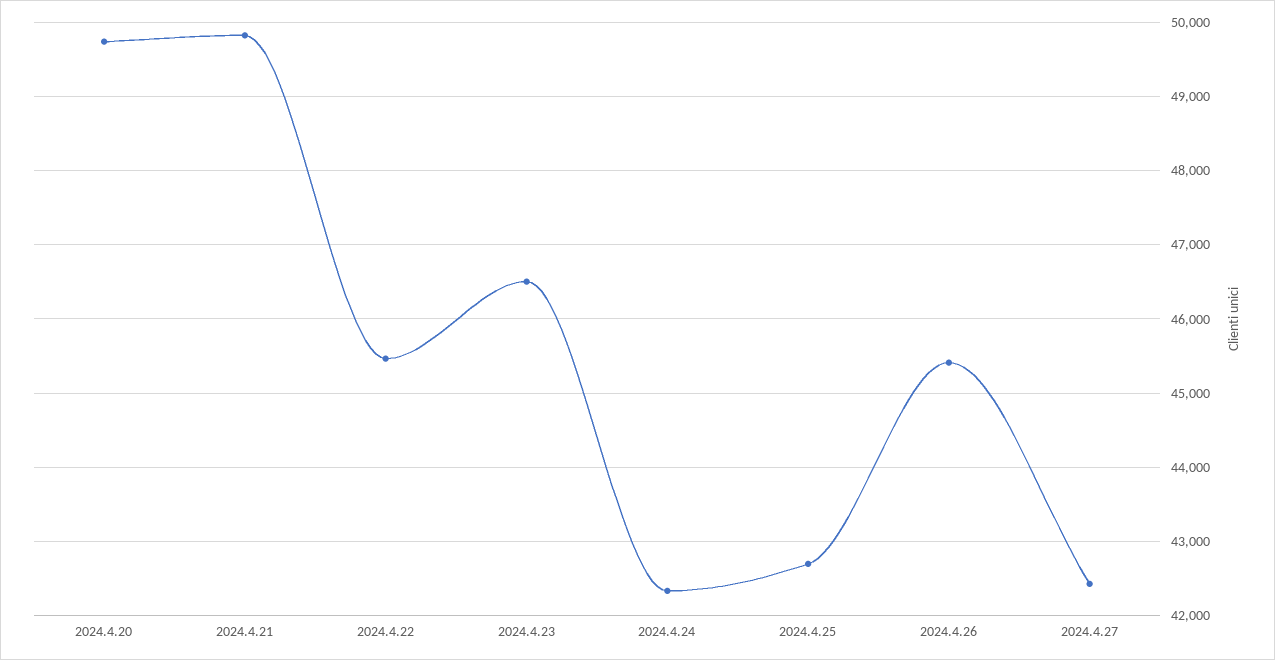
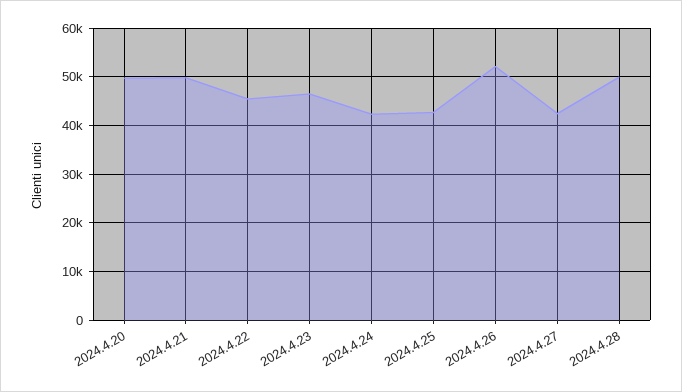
2024.4.26: 45400 -> 52000
2024.4.28: none -> 50000

